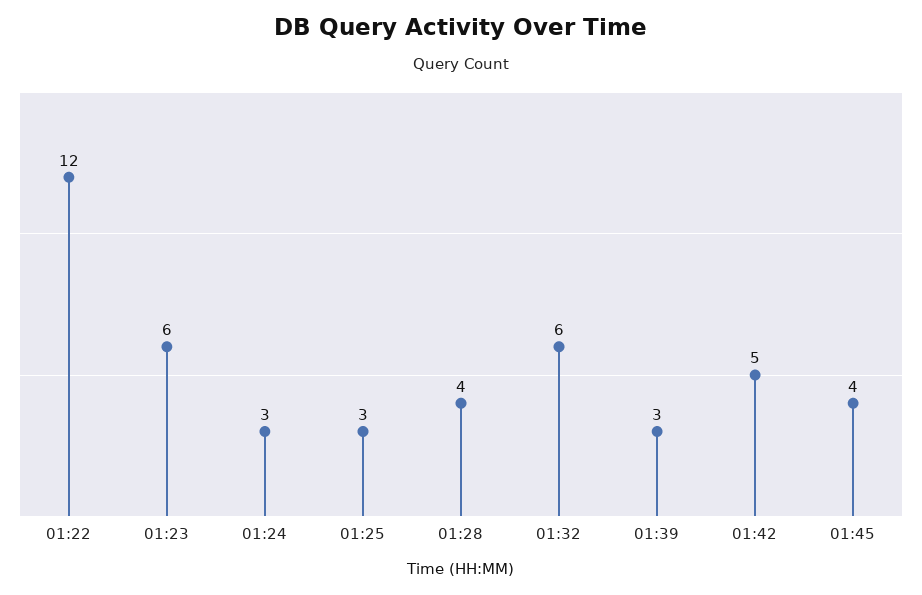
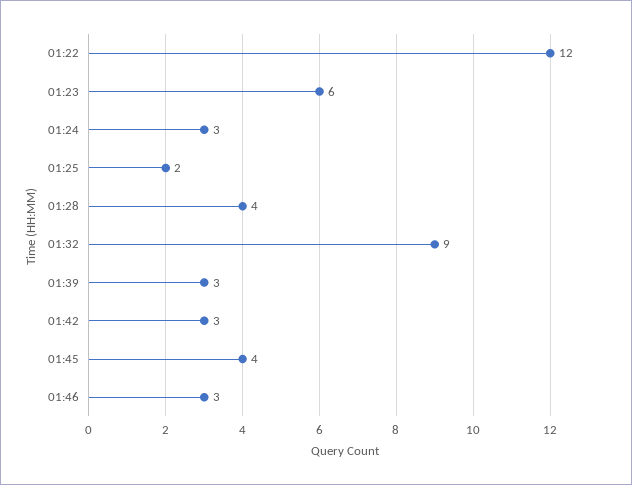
01:25: 3 -> 2
01:32: 6 -> 9
01:42: 5 -> 3
01:46: none -> 3

